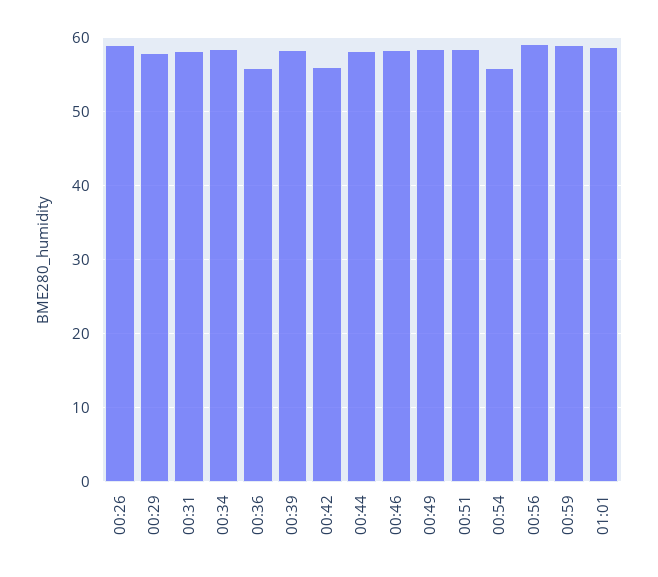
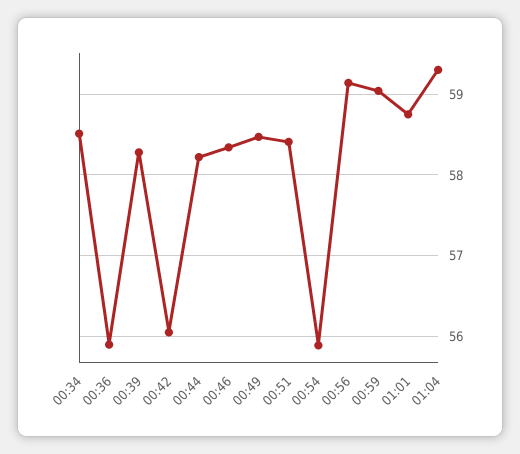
00:26: 59 -> none
00:29: 58 -> none
00:31: 58 -> none
01:04: none -> 59.3

